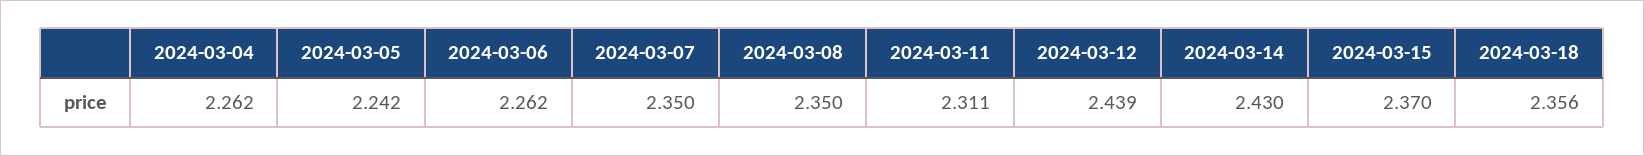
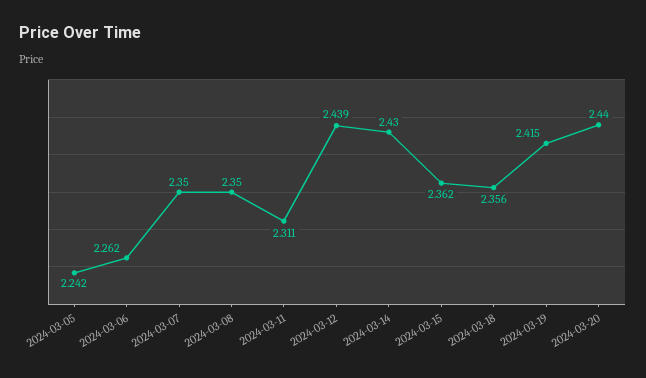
2024-03-04: 2.262 -> none
2024-03-15: 2.37 -> 2.362
2024-03-19: none -> 2.415
2024-03-20: none -> 2.44

